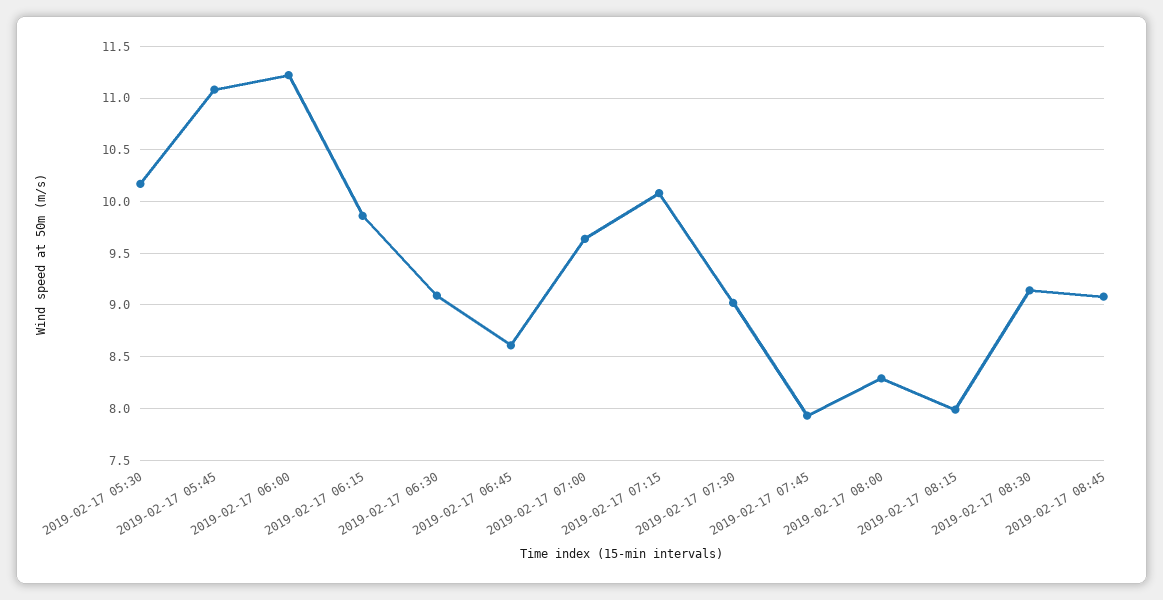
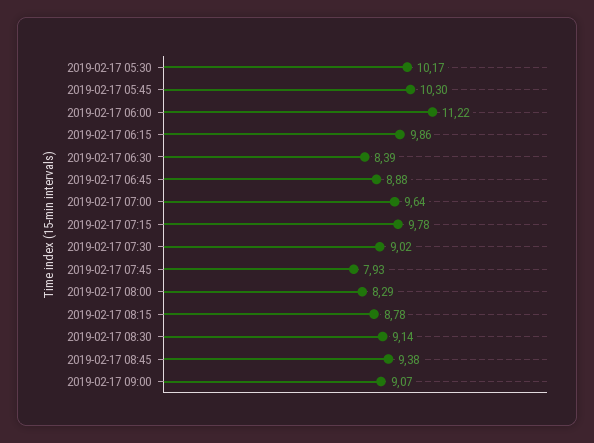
2019-02-17 05:45: 11.1 -> 10.3
2019-02-17 06:30: 9.1 -> 8.39
2019-02-17 06:45: 8.6 -> 8.88
2019-02-17 07:15: 10.1 -> 9.78
2019-02-17 08:15: 8 -> 8.78
2019-02-17 08:45: 9.1 -> 9.38
2019-02-17 09:00: none -> 9.07

